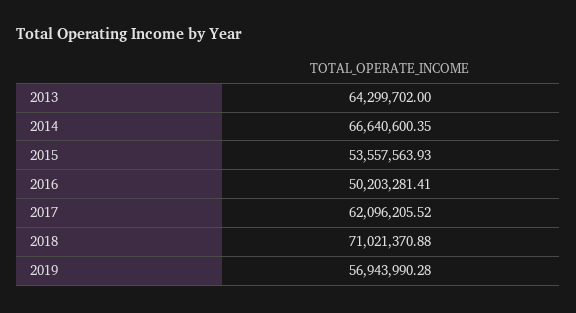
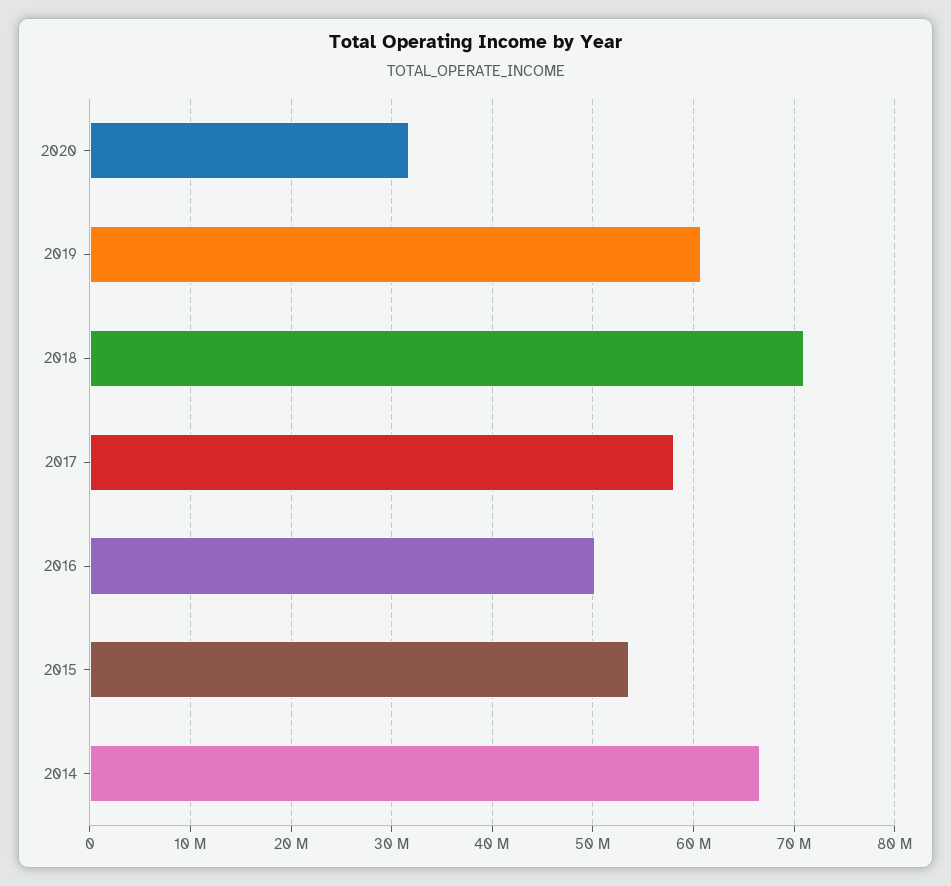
2013: 64299702 -> none
2017: 62096205.52 -> 58000000
2019: 56943990.28 -> 61000000
2020: none -> 32000000

